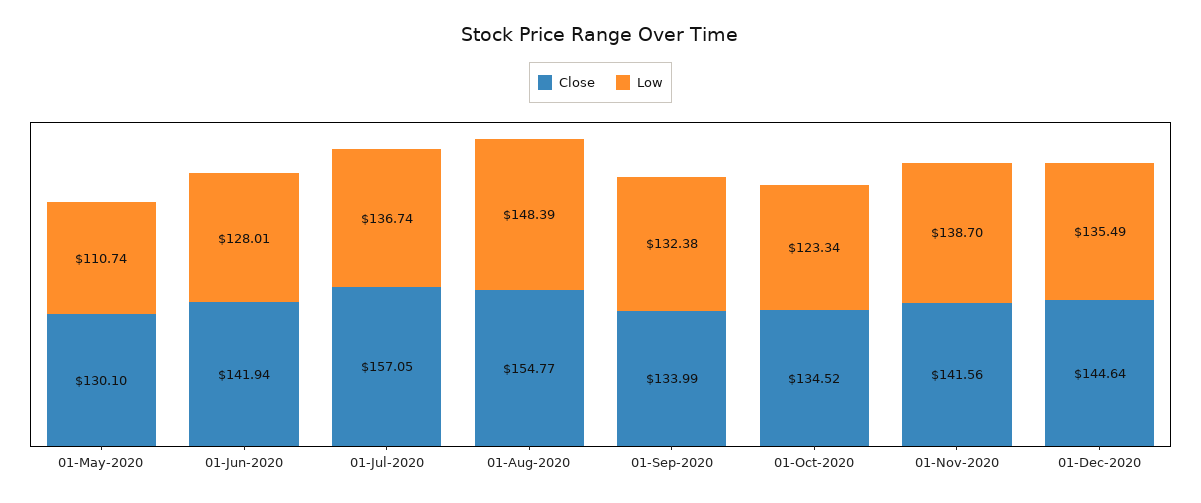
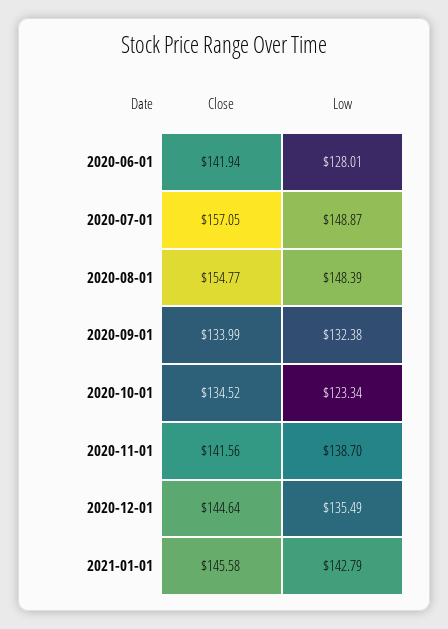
Close, 01-May-2020: 130.1 -> none
Low, 01-May-2020: 110.74 -> none
Low, 01-Jul-2020: 136.74 -> 148.87
Close, 2021-01-01: none -> 145.58
Low, 2021-01-01: none -> 142.79

